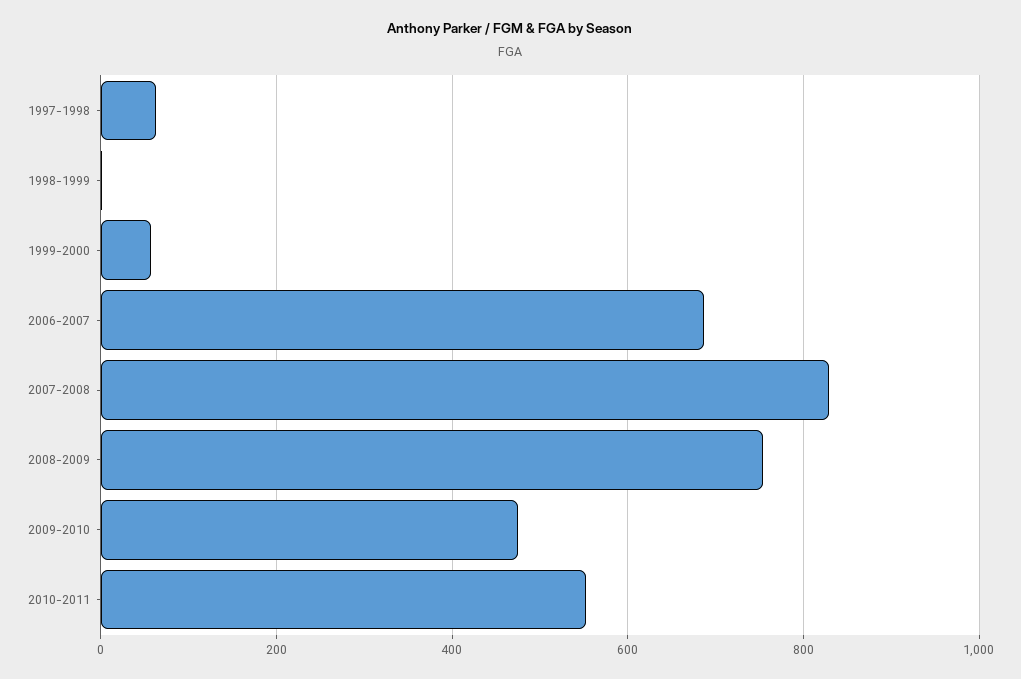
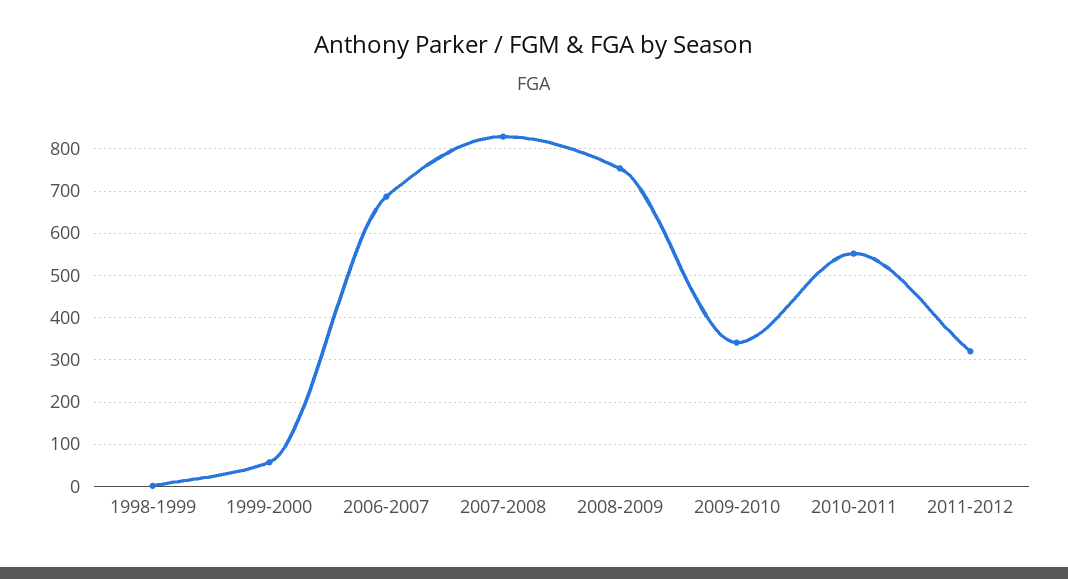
1997-1998: 60 -> none
2009-2010: 480 -> 340
2011-2012: none -> 320

